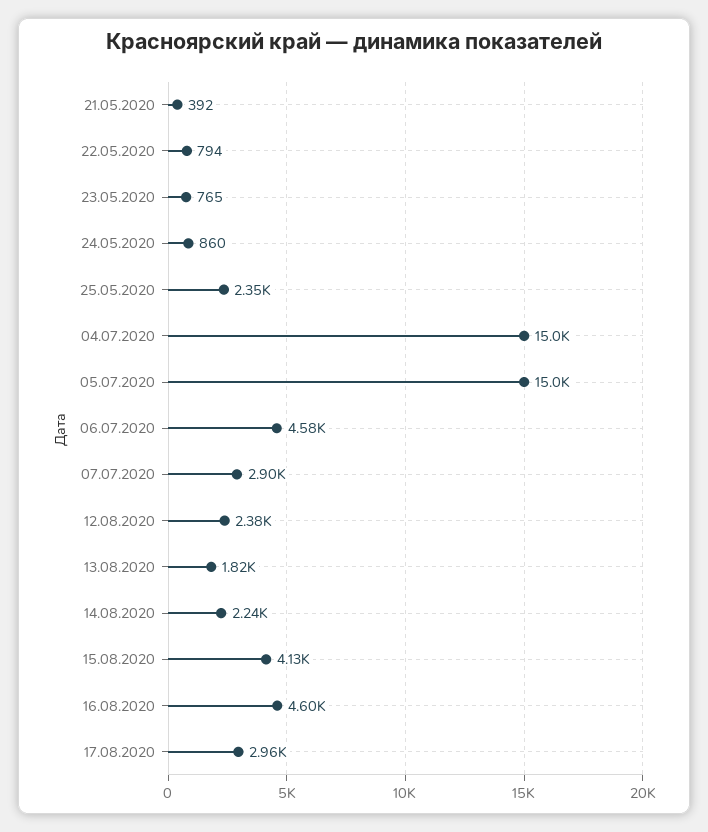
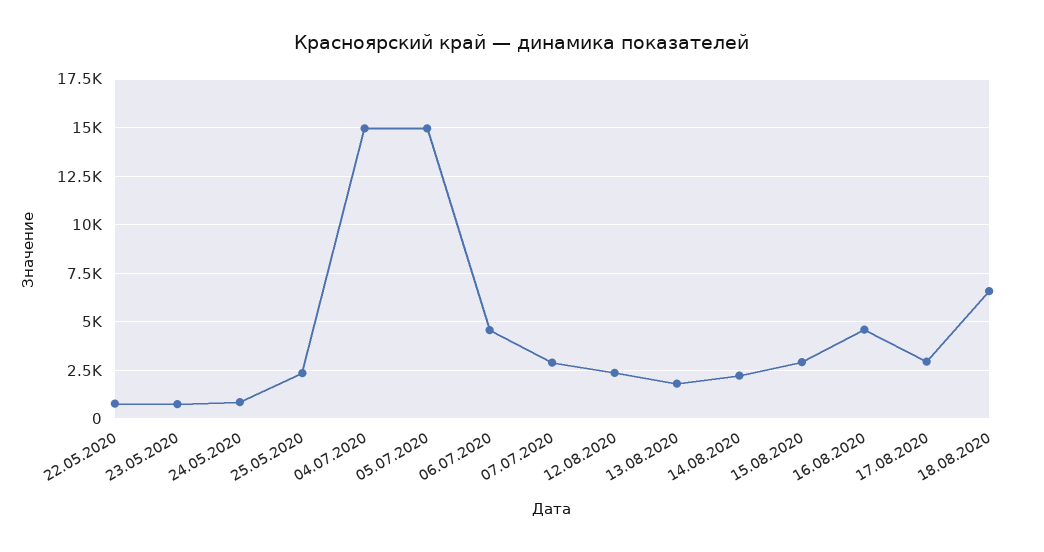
21.05.2020: 392 -> none
15.08.2020: 4130 -> 3000
18.08.2020: none -> 6500

